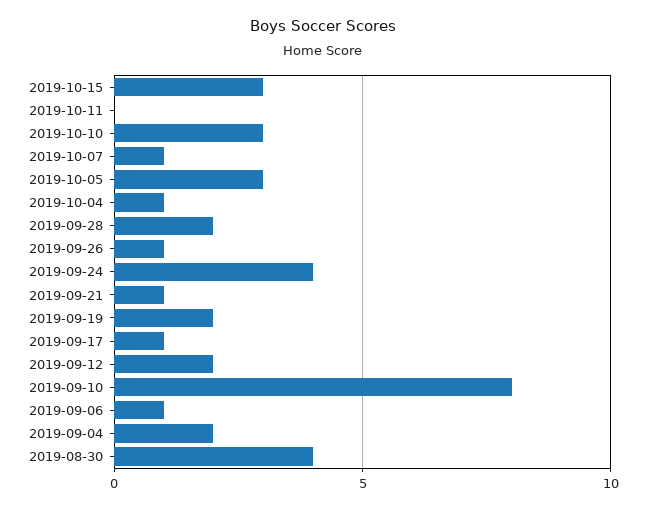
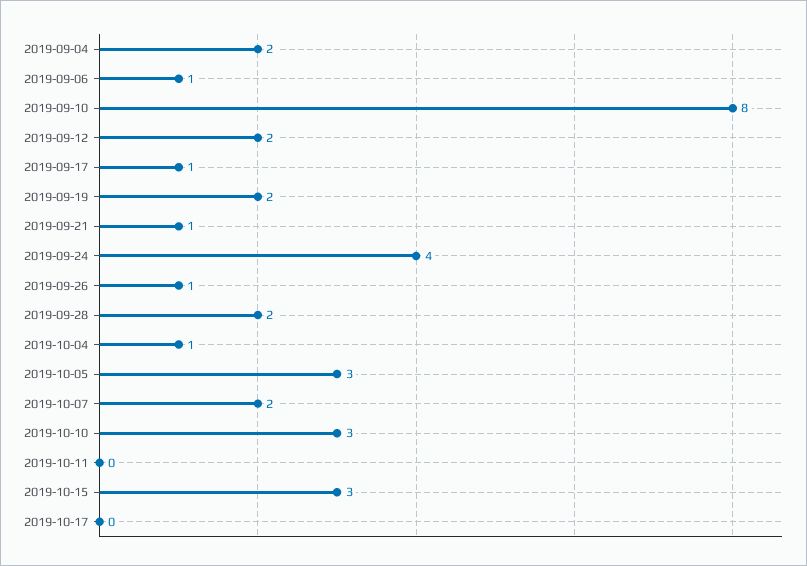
2019-10-07: 1 -> 2
2019-08-30: 4 -> none
2019-10-17: none -> 0

